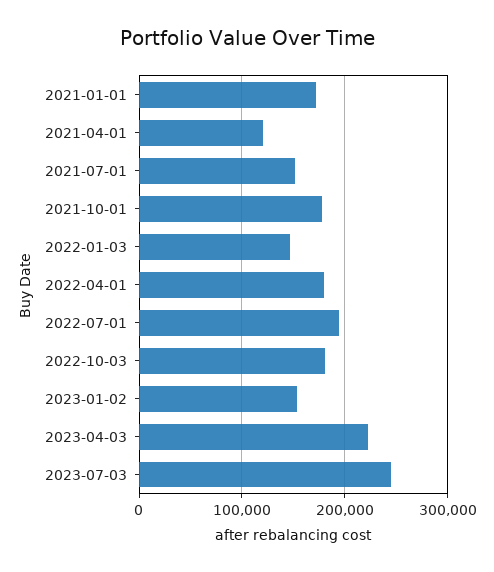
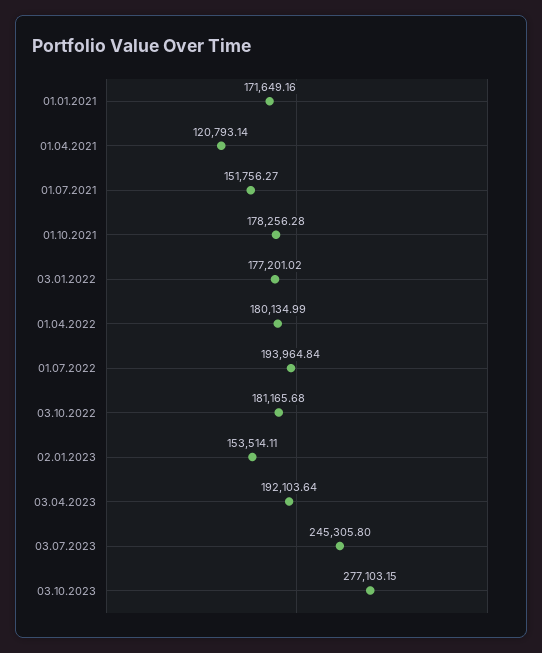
2022-01-03: 150000 -> 177201.02
2023-04-03: 220000 -> 192103.64
03.10.2023: none -> 277103.15

